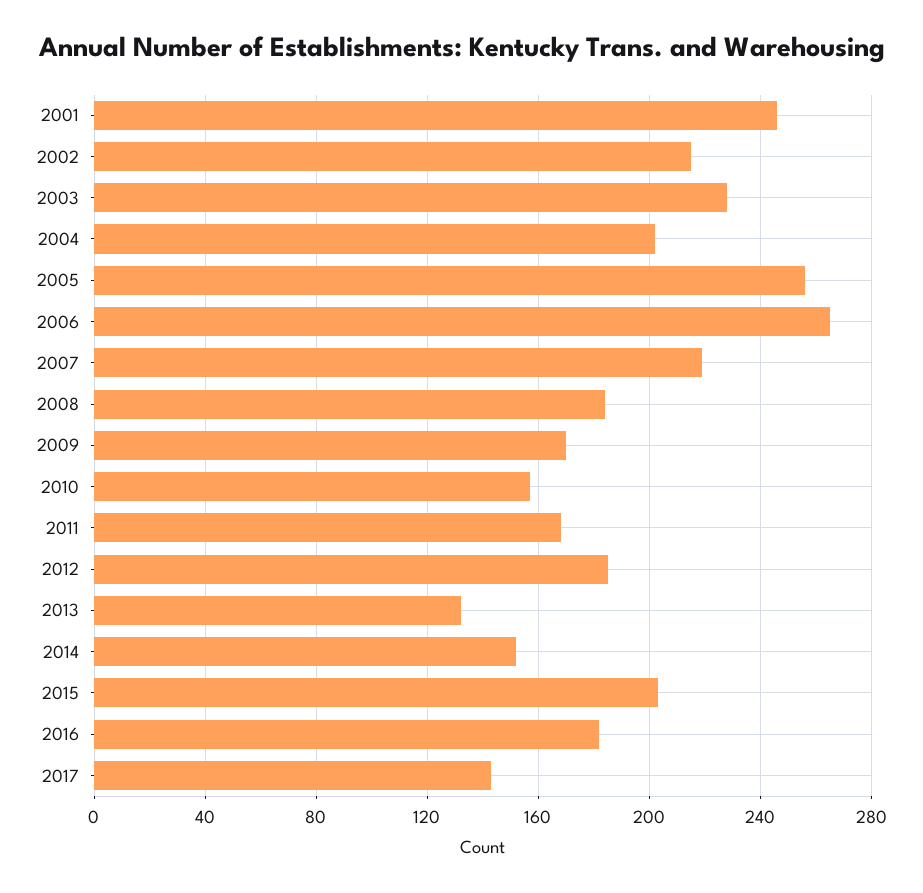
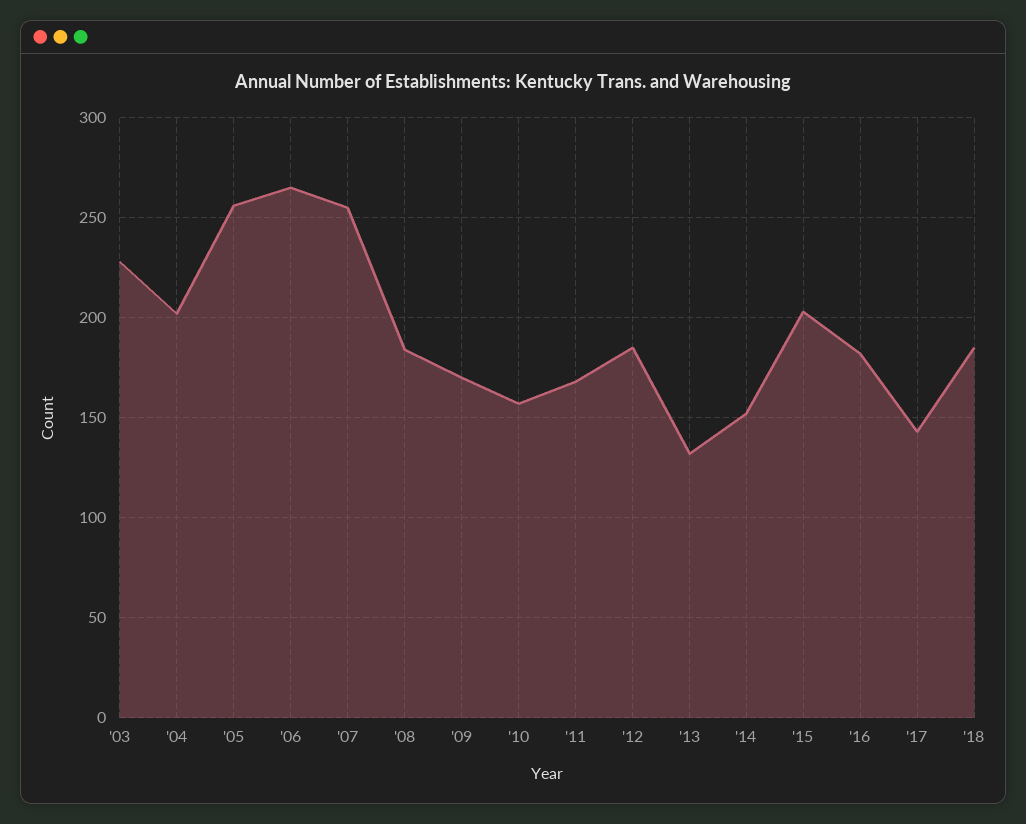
2001: 245 -> none
2002: 215 -> none
2007: 220 -> 255
'18: none -> 185

